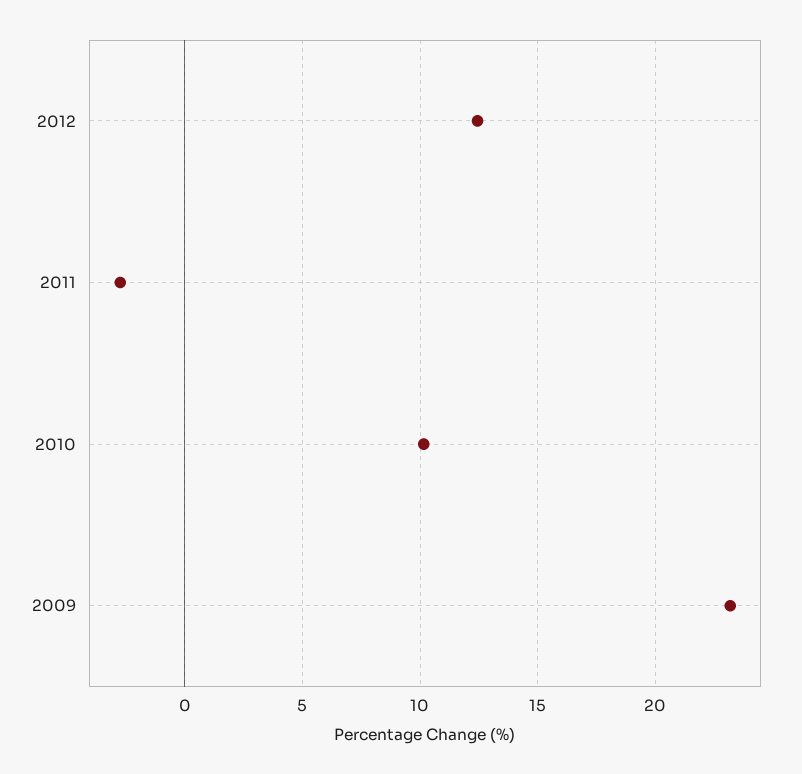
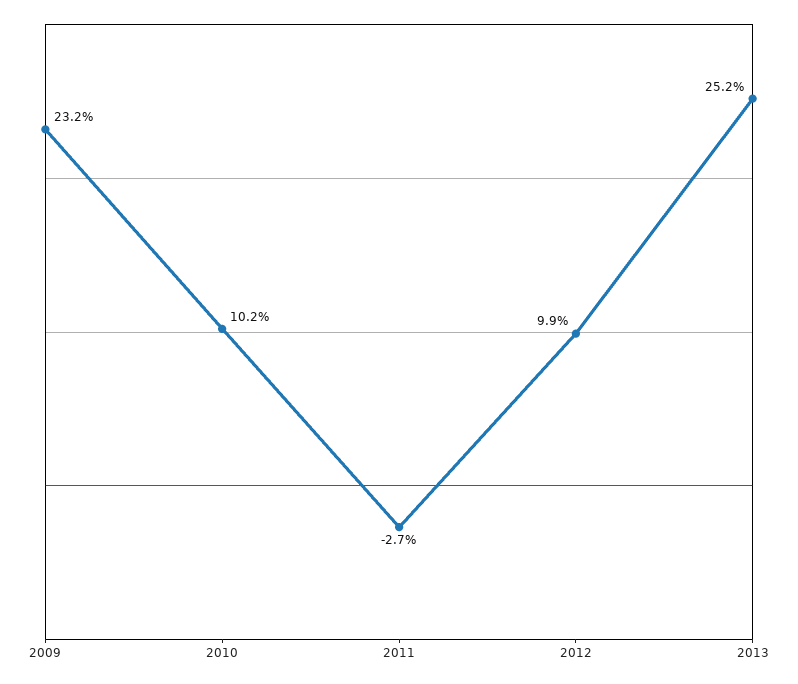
2012: 12.5 -> 9.9
2013: none -> 25.2

